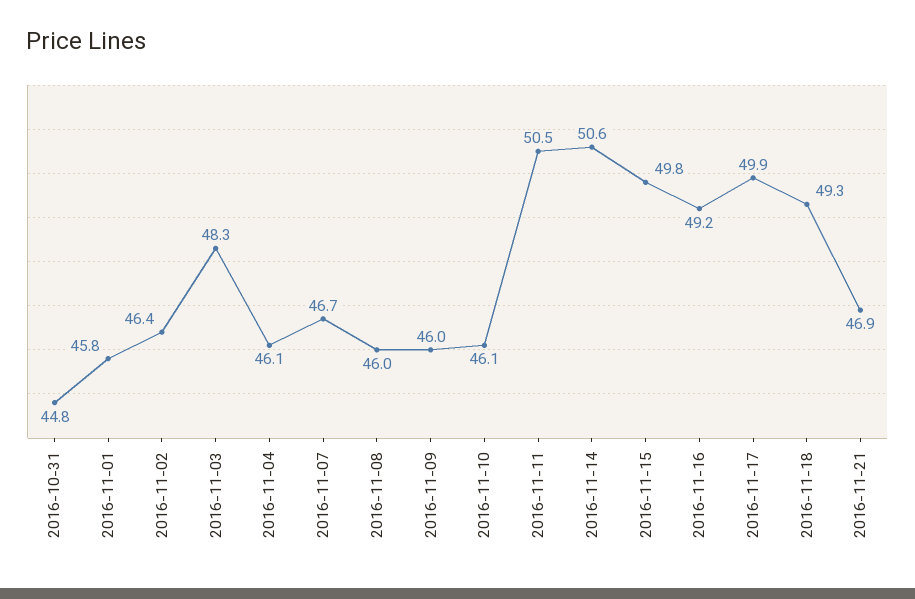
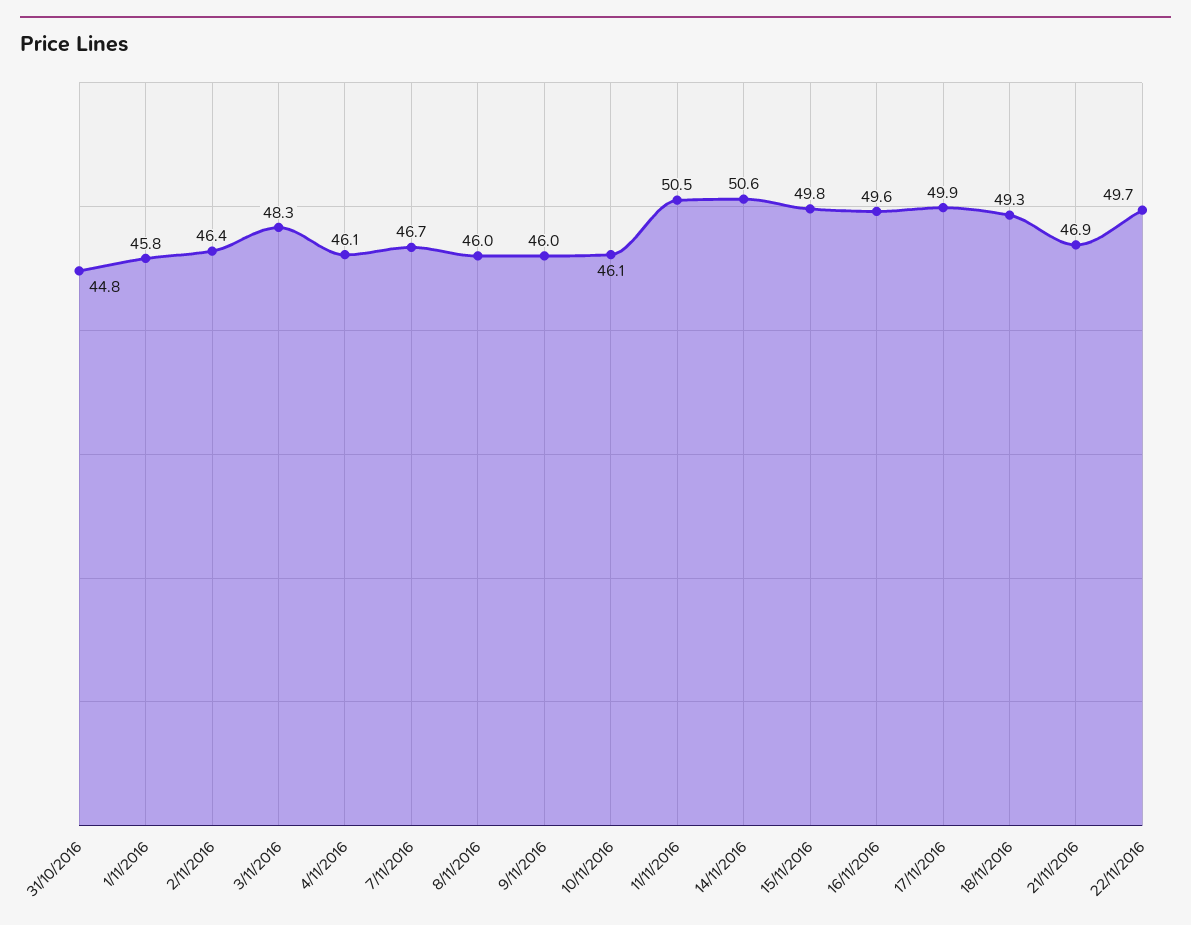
2016-11-16: 49.2 -> 49.6
22/11/2016: none -> 49.7

